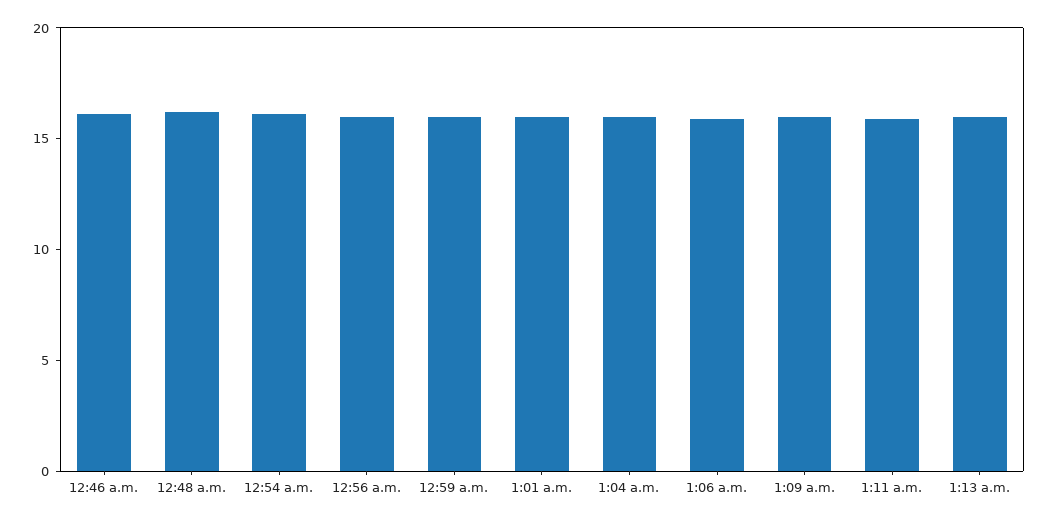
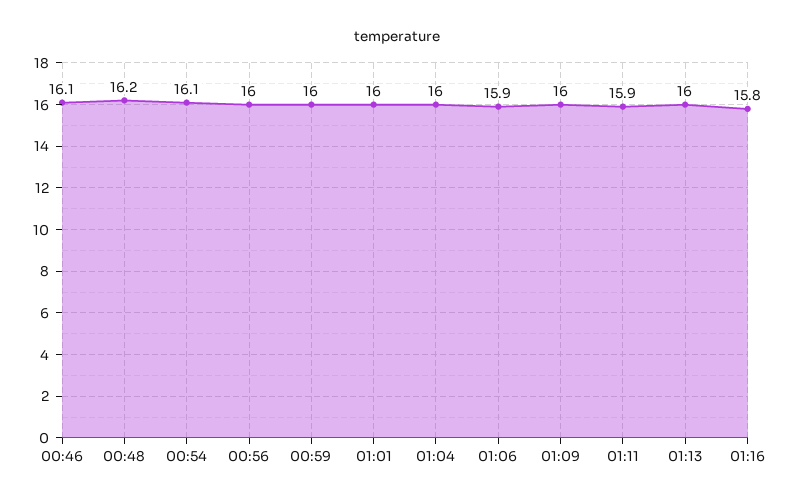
01:16: none -> 15.8

